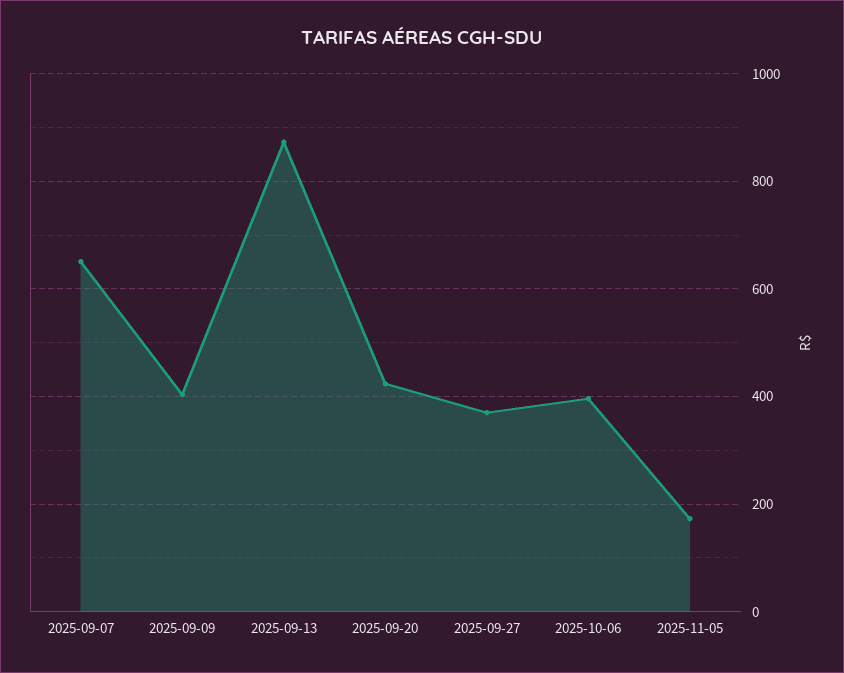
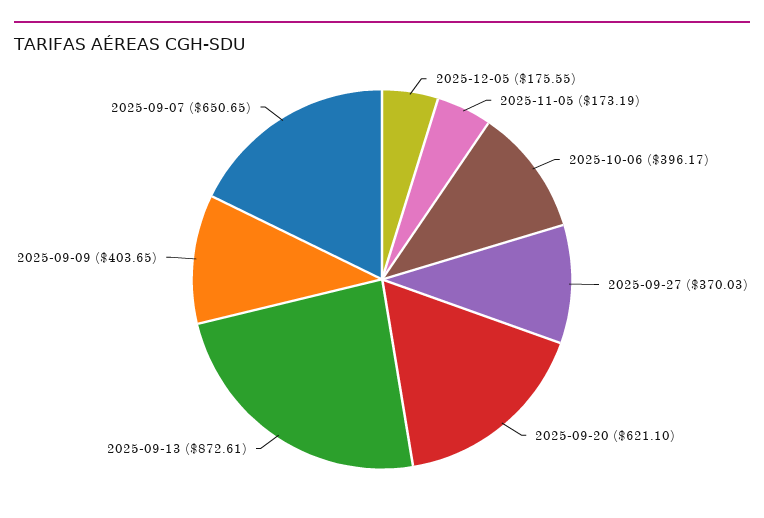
2025-09-20: 420 -> 621.1
2025-12-05: none -> 175.55

